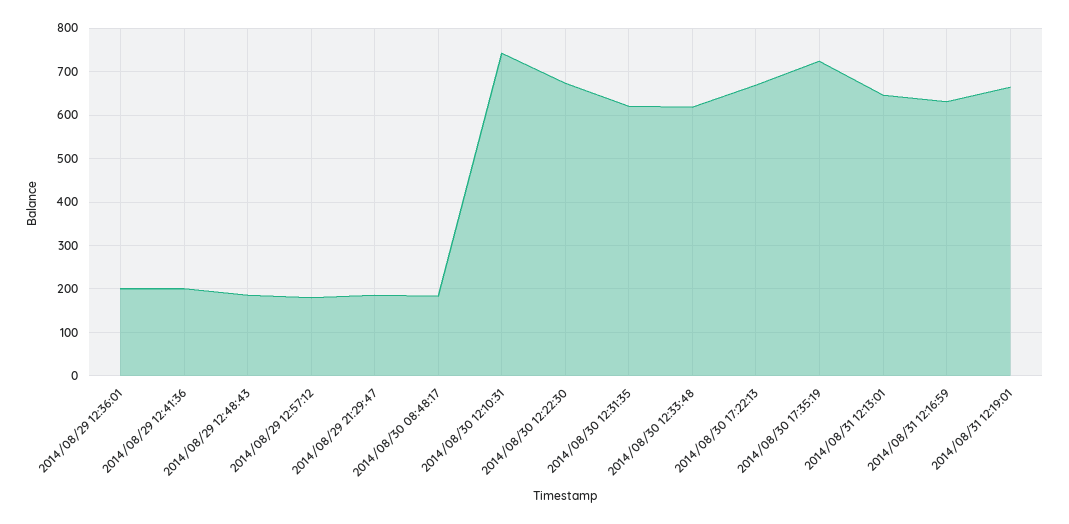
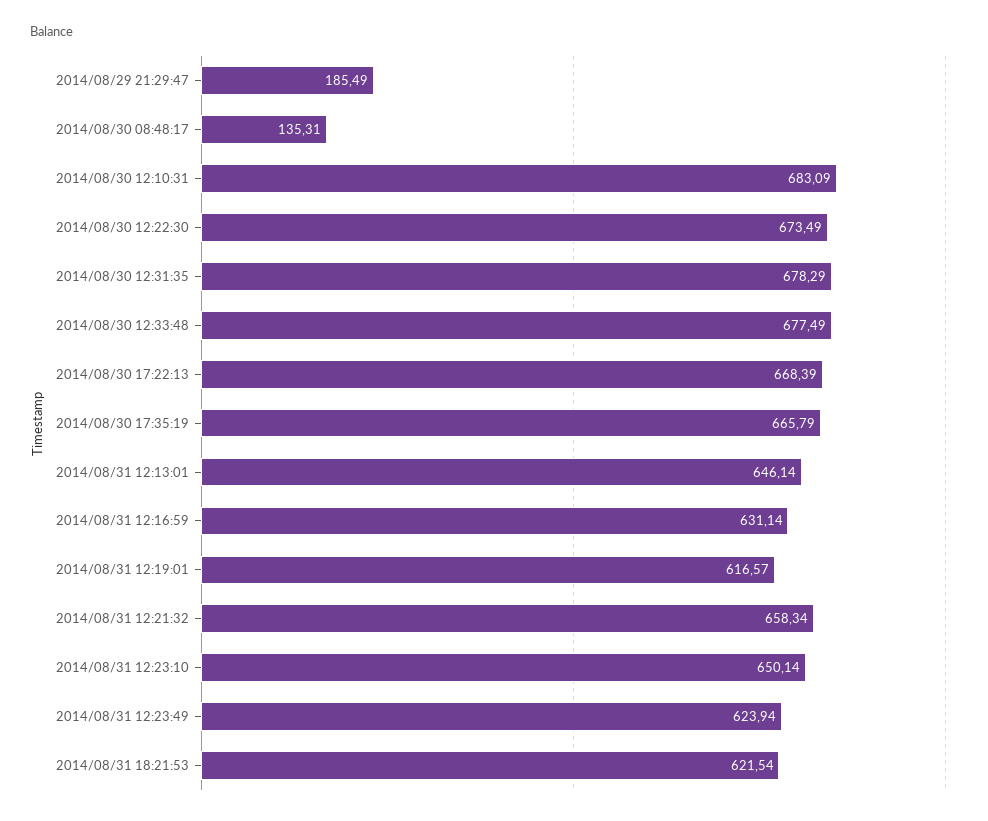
2014/08/29 12:36:01: 200 -> none
2014/08/29 12:41:36: 200 -> none
2014/08/29 12:48:43: 180 -> none
2014/08/29 12:57:12: 180 -> none
2014/08/30 08:48:17: 180 -> 135.31
2014/08/30 12:10:31: 740 -> 683.09
2014/08/30 12:31:35: 620 -> 678.29
2014/08/30 12:33:48: 620 -> 677.49
2014/08/30 17:35:19: 720 -> 665.79
2014/08/31 12:19:01: 660 -> 616.57
2014/08/31 12:21:32: none -> 658.34
2014/08/31 12:23:10: none -> 650.14
2014/08/31 12:23:49: none -> 623.94
2014/08/31 18:21:53: none -> 621.54

